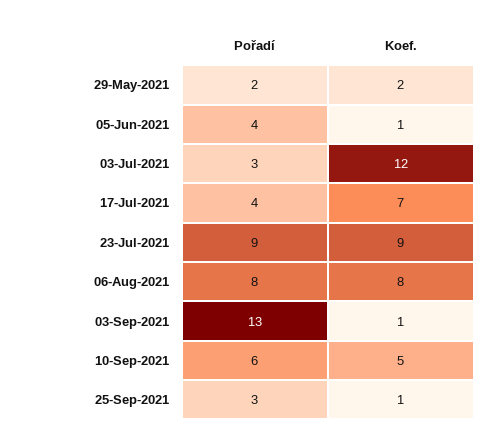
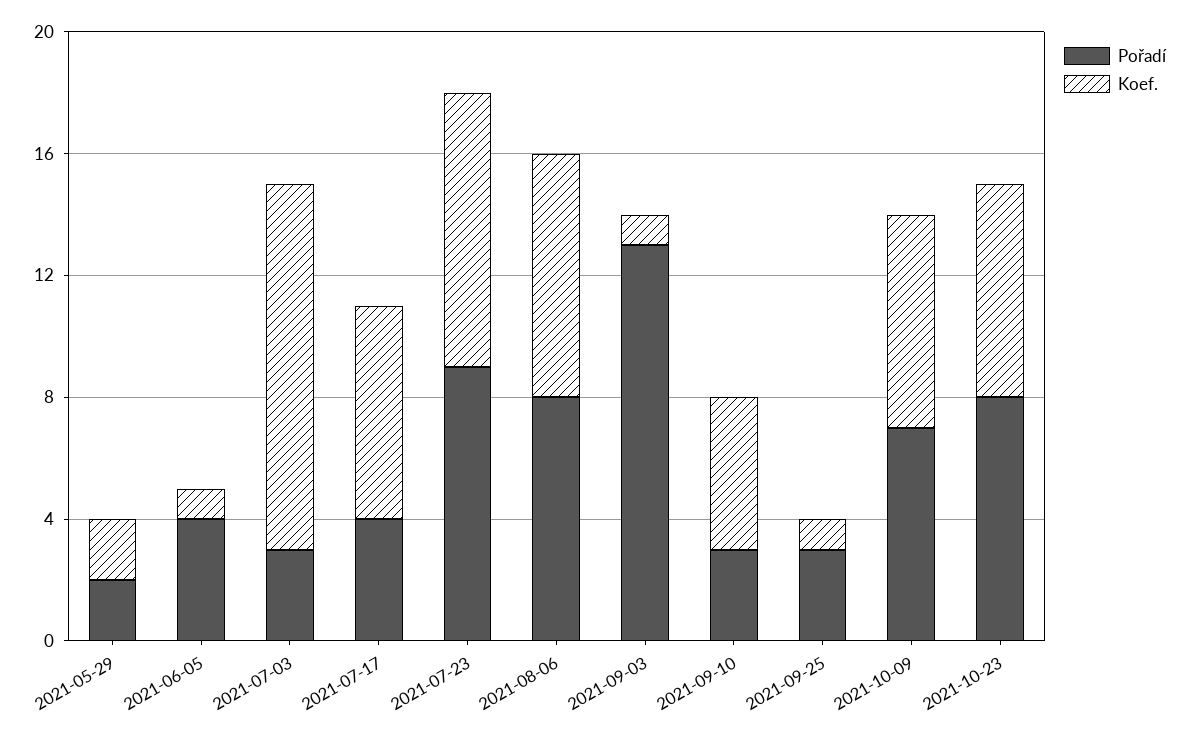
Pořadí, 10-Sep-2021: 6 -> 3
Pořadí, 2021-10-09: none -> 7
Koef., 2021-10-09: none -> 7
Pořadí, 2021-10-23: none -> 8
Koef., 2021-10-23: none -> 7

